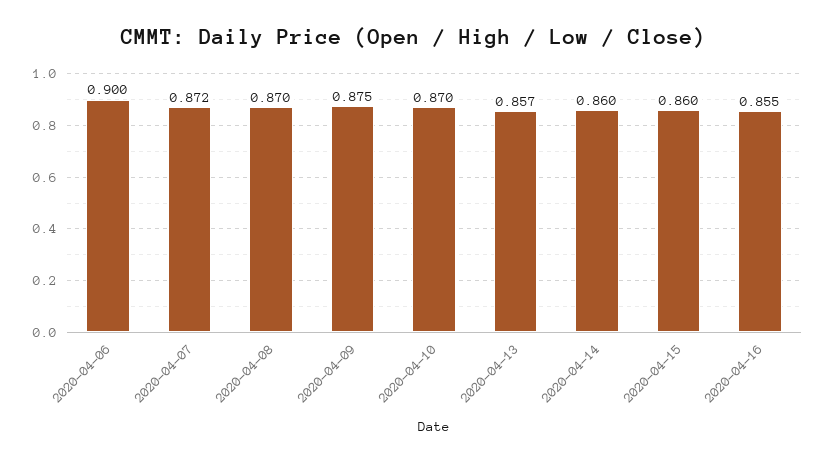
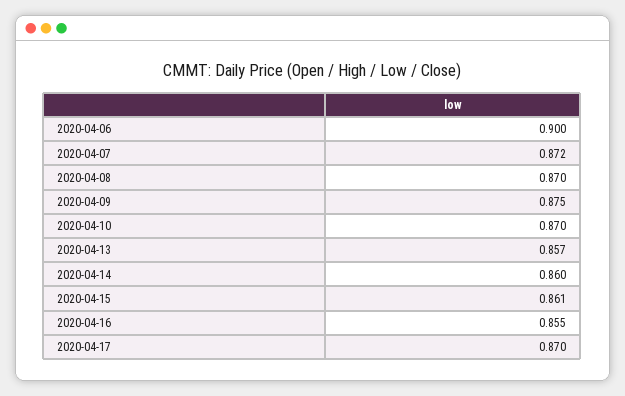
2020-04-15: 0.86 -> 0.861
2020-04-17: none -> 0.87

